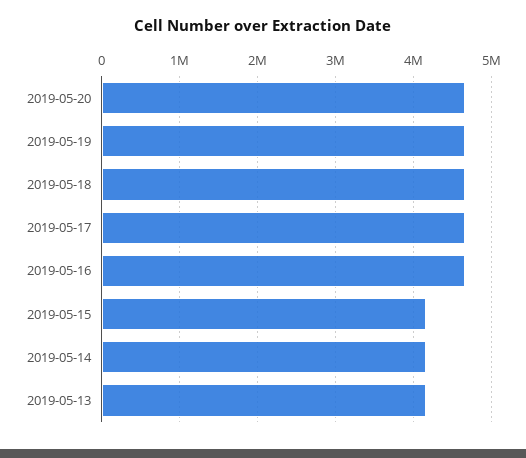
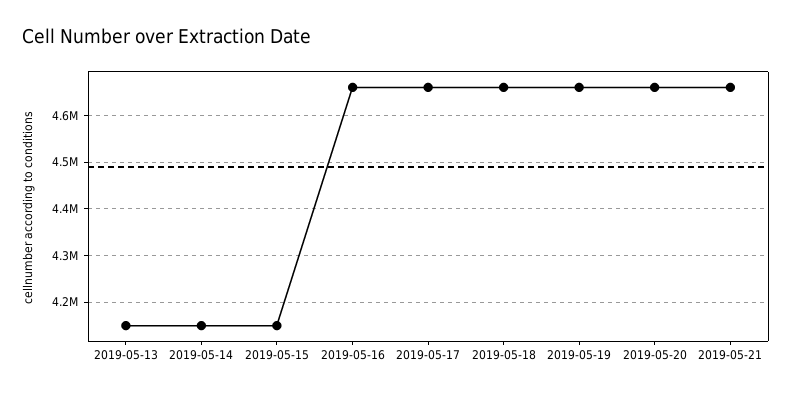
2019-05-21: none -> 4660000

